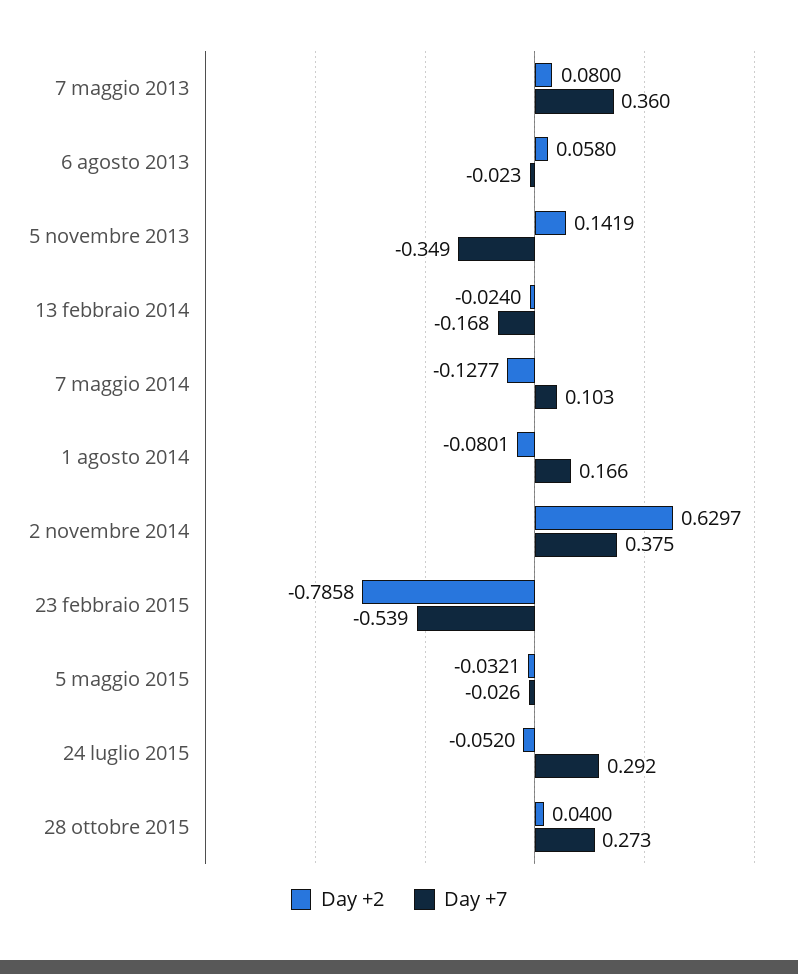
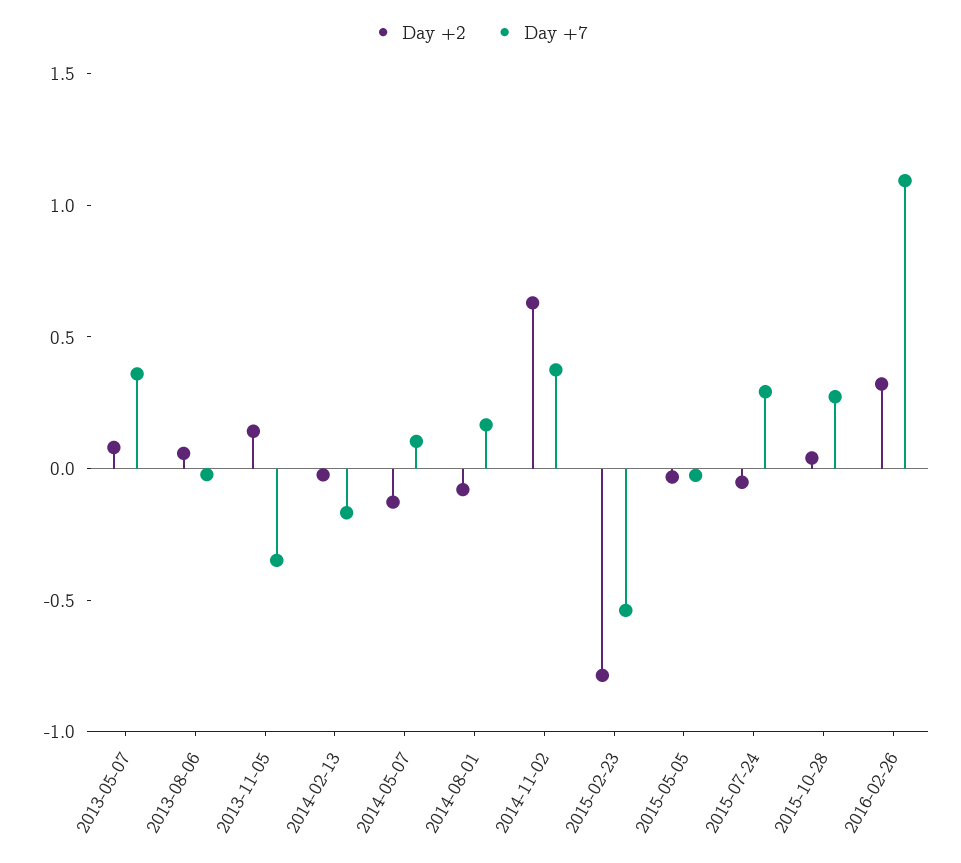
Day +2, 2016-02-26: none -> 0.3
Day +7, 2016-02-26: none -> 1.1

